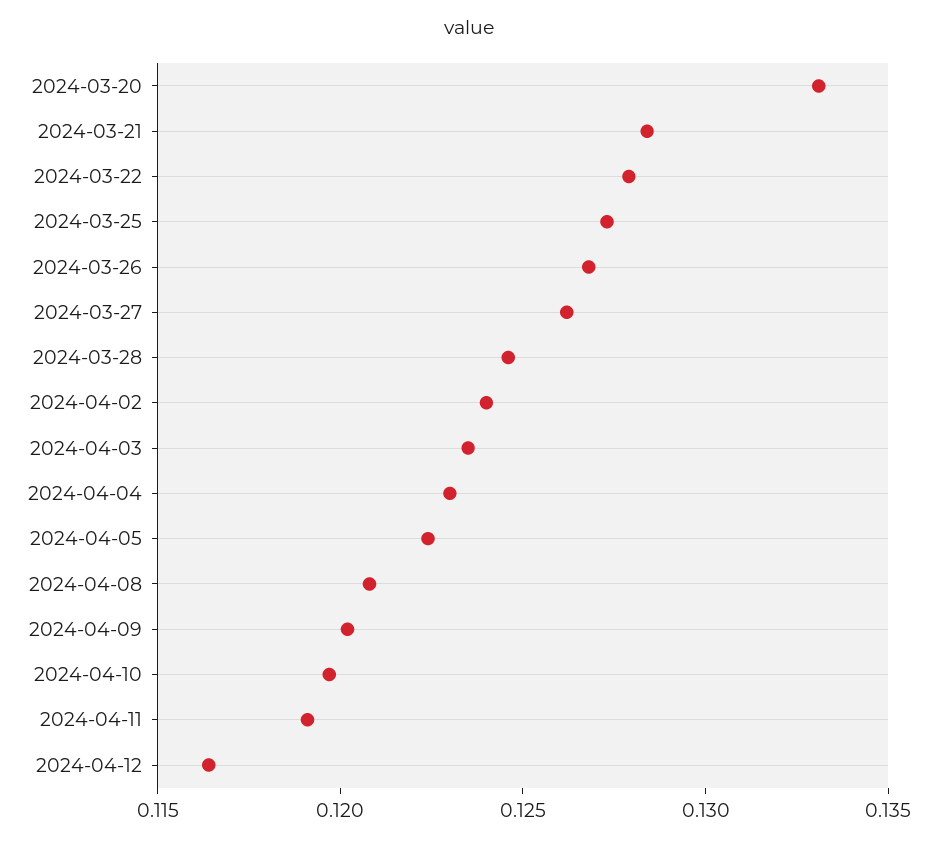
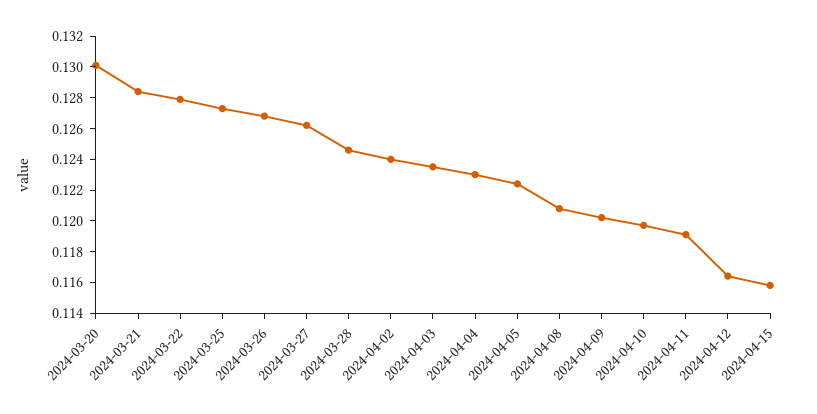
2024-03-20: 0.133 -> 0.13
2024-04-15: none -> 0.116

